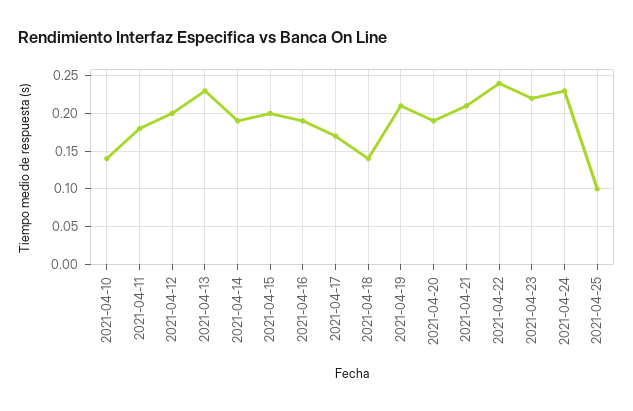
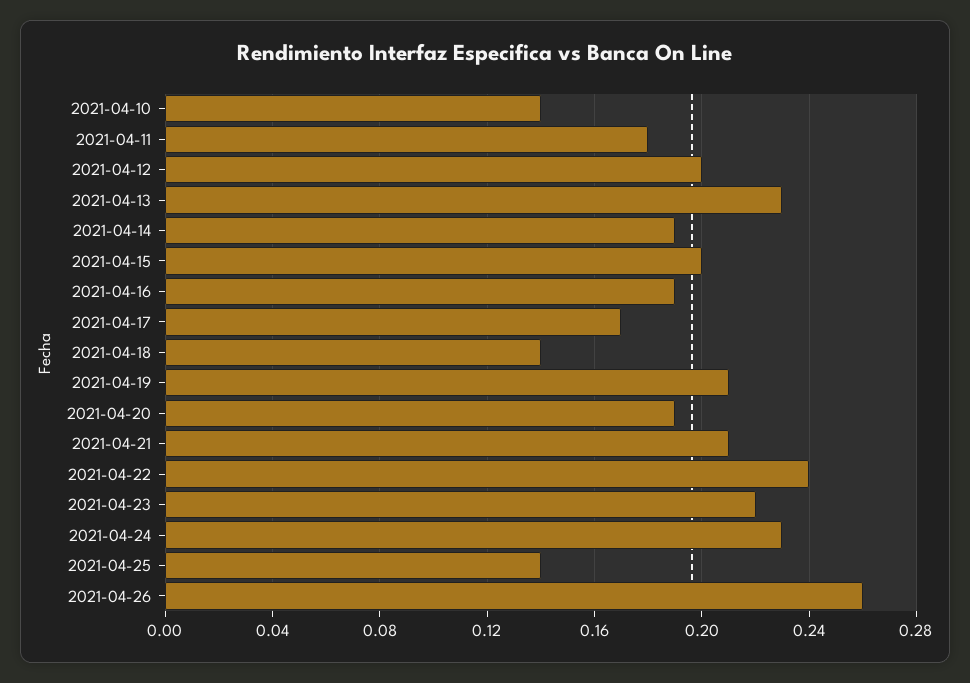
2021-04-25: 0.1 -> 0.14
2021-04-26: none -> 0.26

